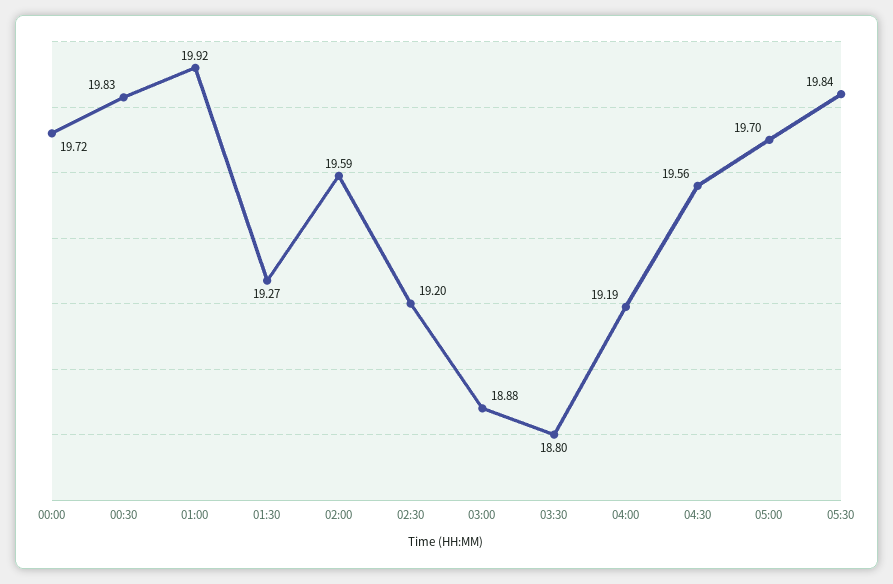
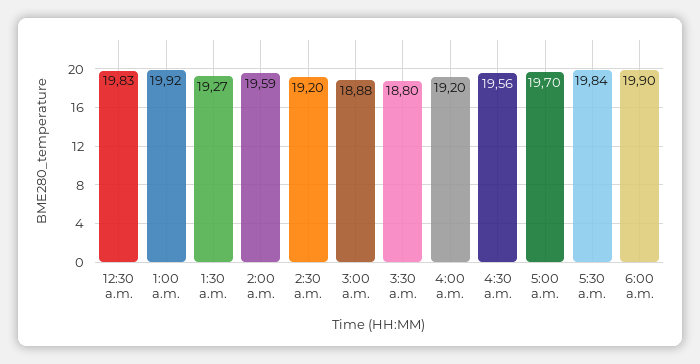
00:00: 19.72 -> none
04:00: 19.19 -> 19.2
6:00 a.m.: none -> 19.9

